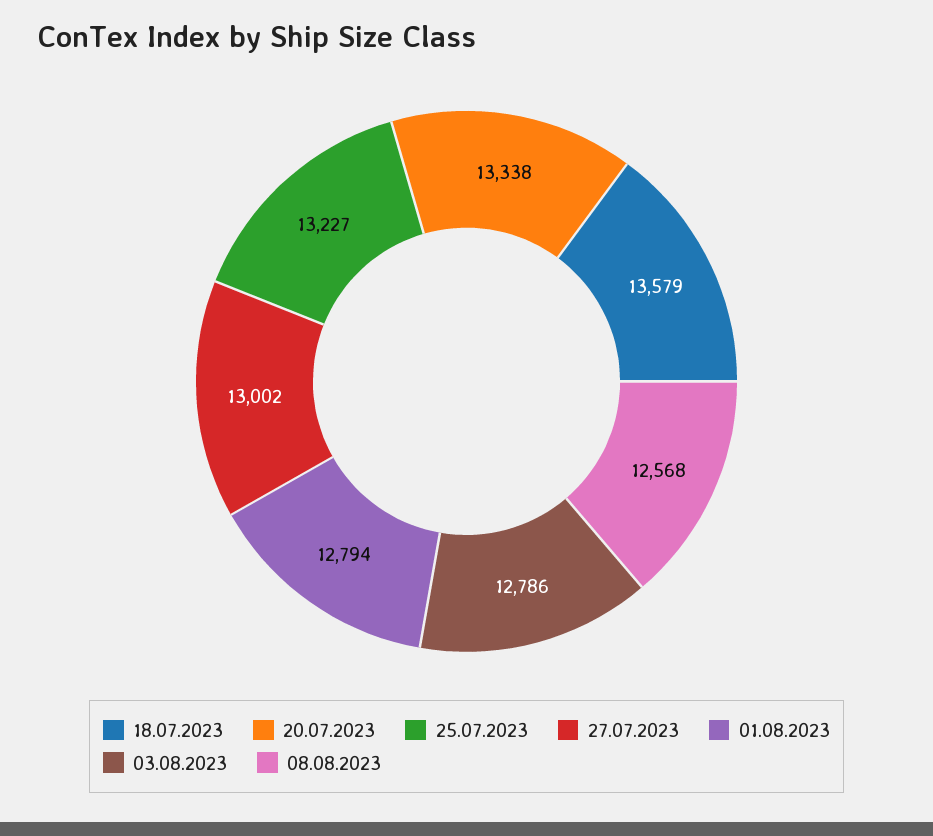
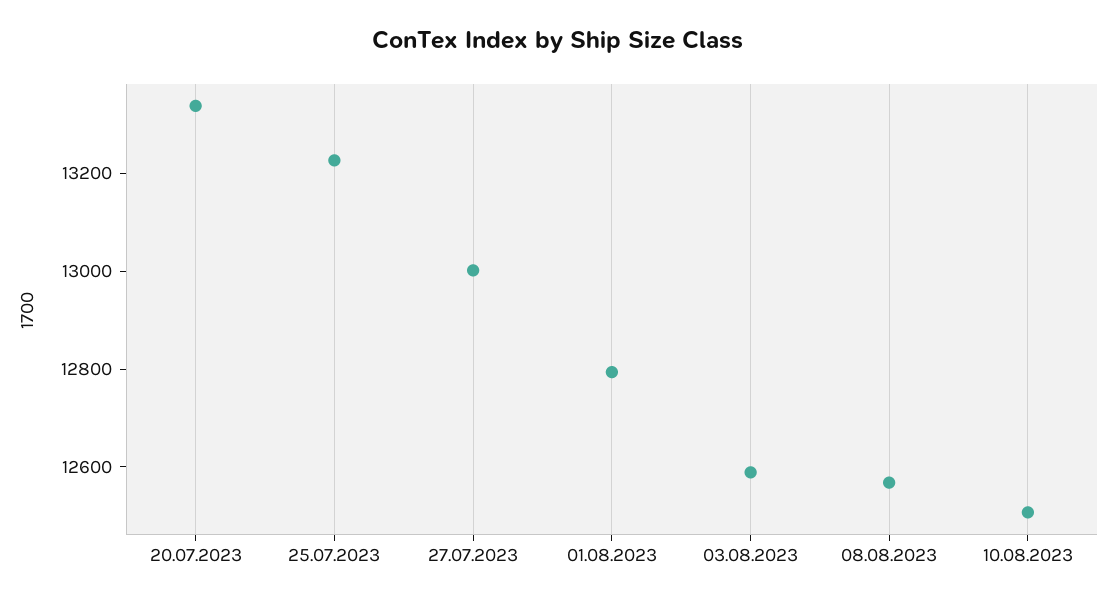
18.07.2023: 13579 -> none
03.08.2023: 12786 -> 12600
10.08.2023: none -> 12500

